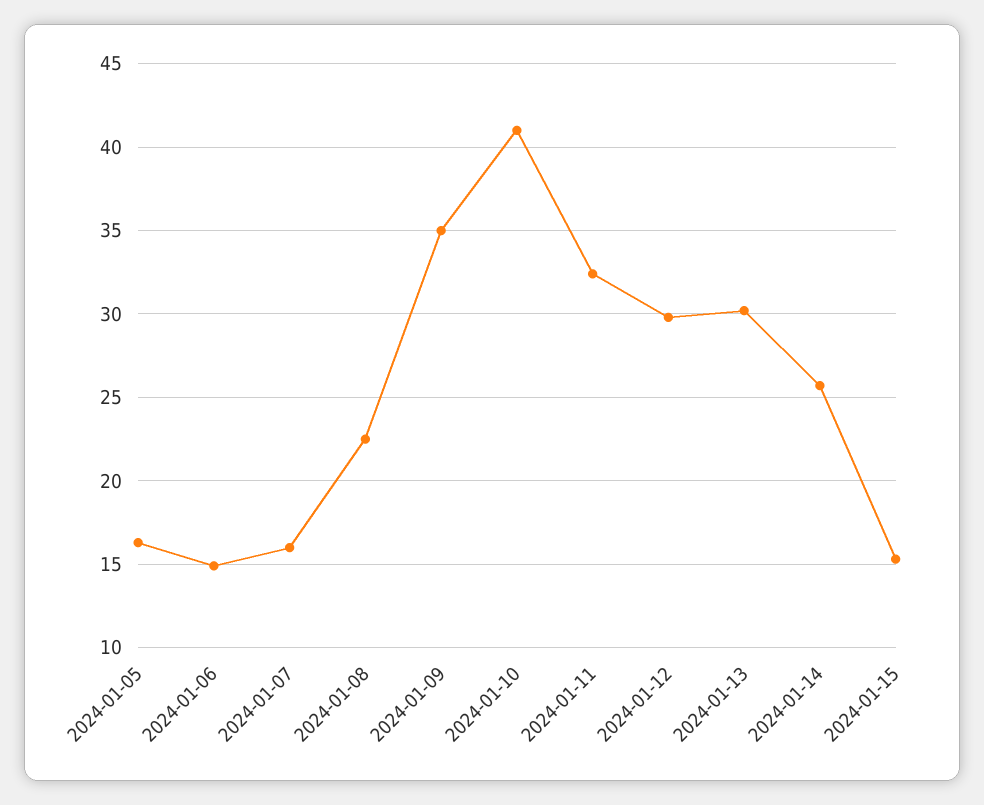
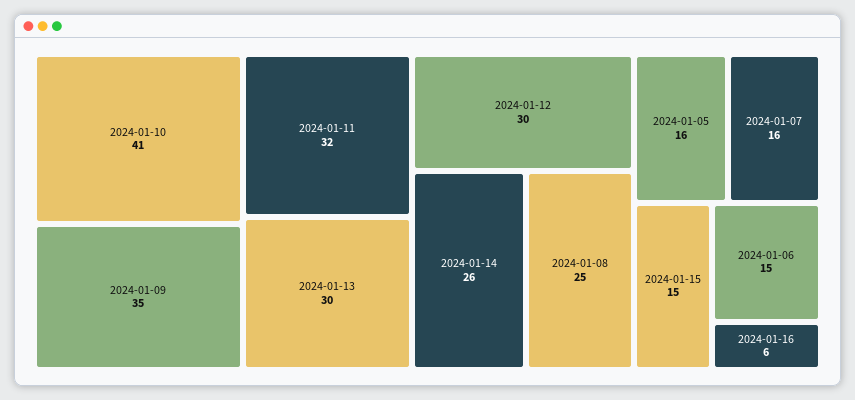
2024-01-08: 22.5 -> 25
2024-01-16: none -> 6

